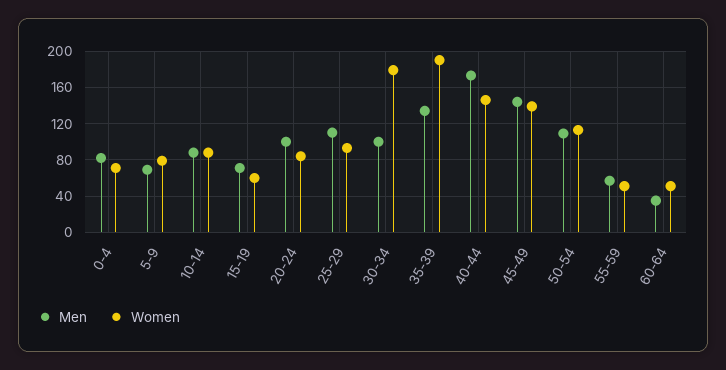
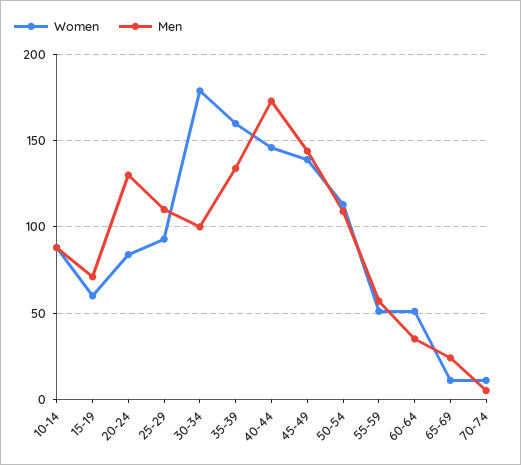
Men, 0-4: 80 -> none
Women, 0-4: 70 -> none
Men, 5-9: 70 -> none
Women, 5-9: 80 -> none
Men, 20-24: 100 -> 130
Women, 35-39: 190 -> 160
Women, 65-69: none -> 10
Men, 65-69: none -> 25
Women, 70-74: none -> 10
Men, 70-74: none -> 5

